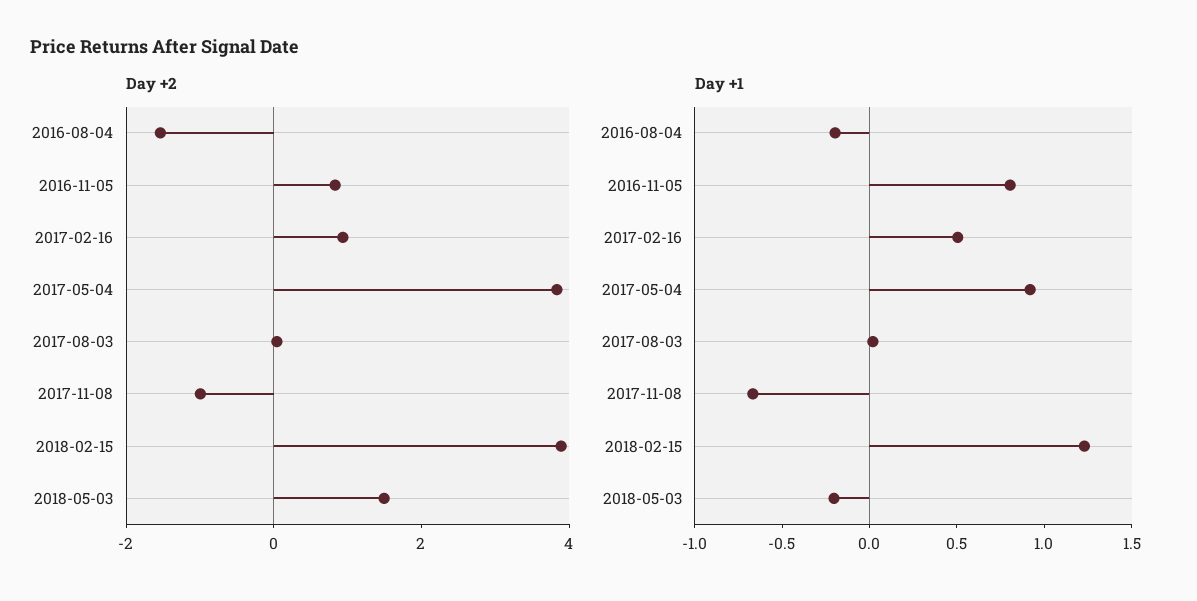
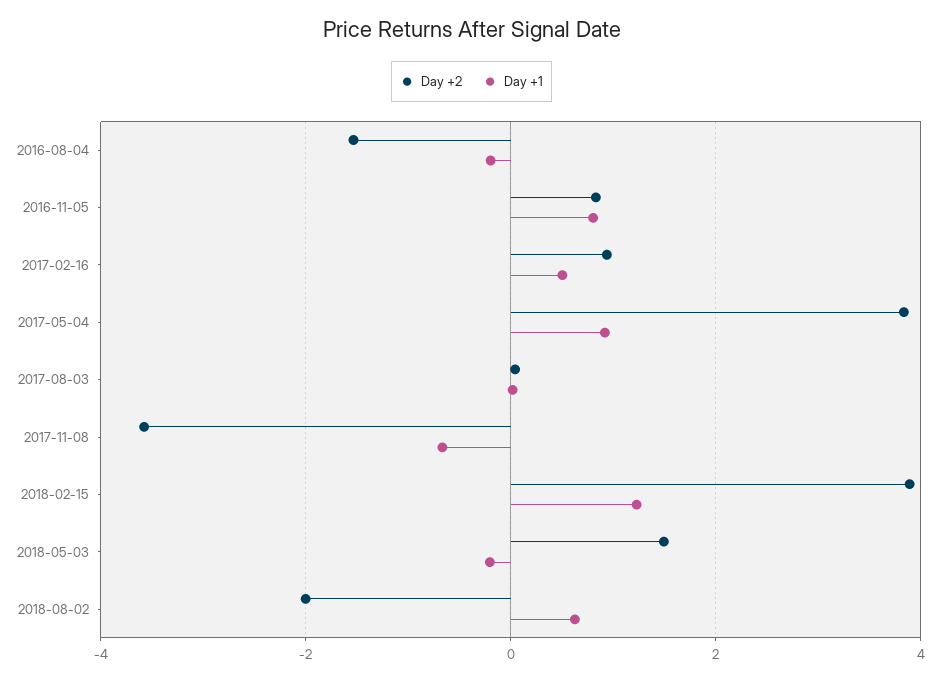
Day +2, 2017-11-08: -1 -> -3.6
Day +2, 2018-08-02: none -> -2
Day +1, 2018-08-02: none -> 0.6

